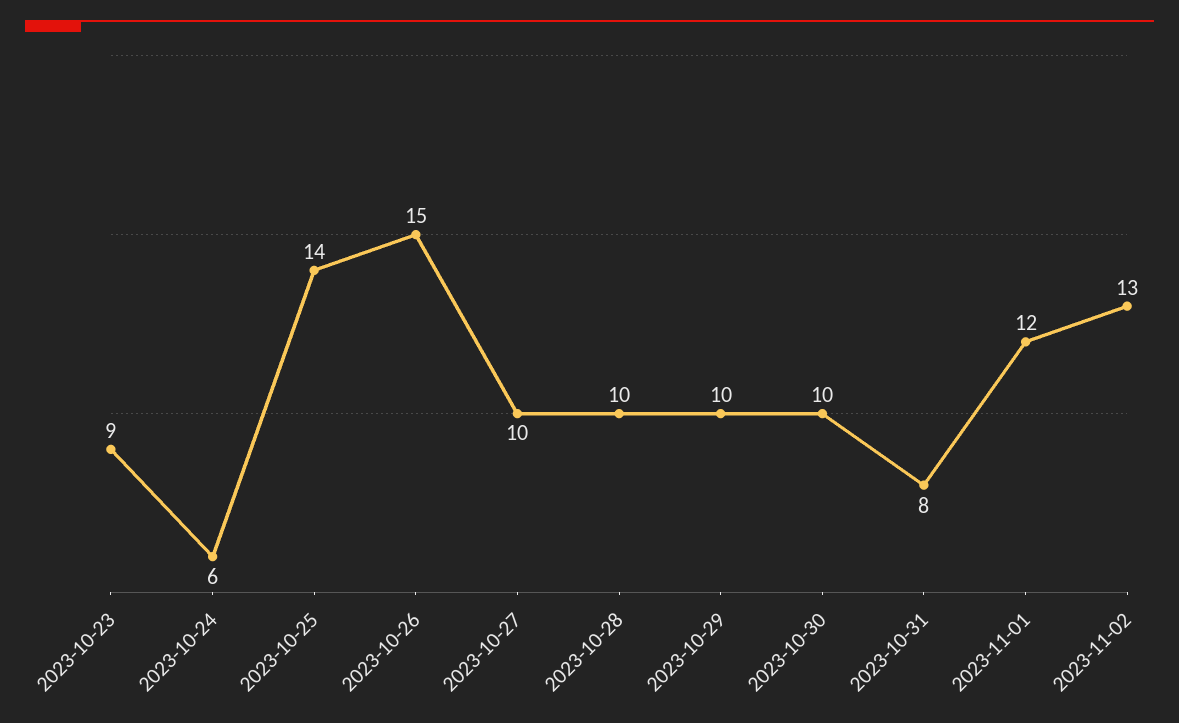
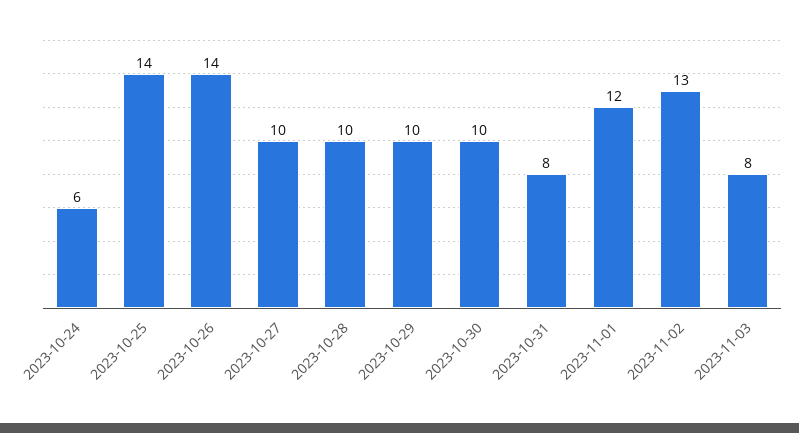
2023-10-23: 9 -> none
2023-10-26: 15 -> 14
2023-11-03: none -> 8

